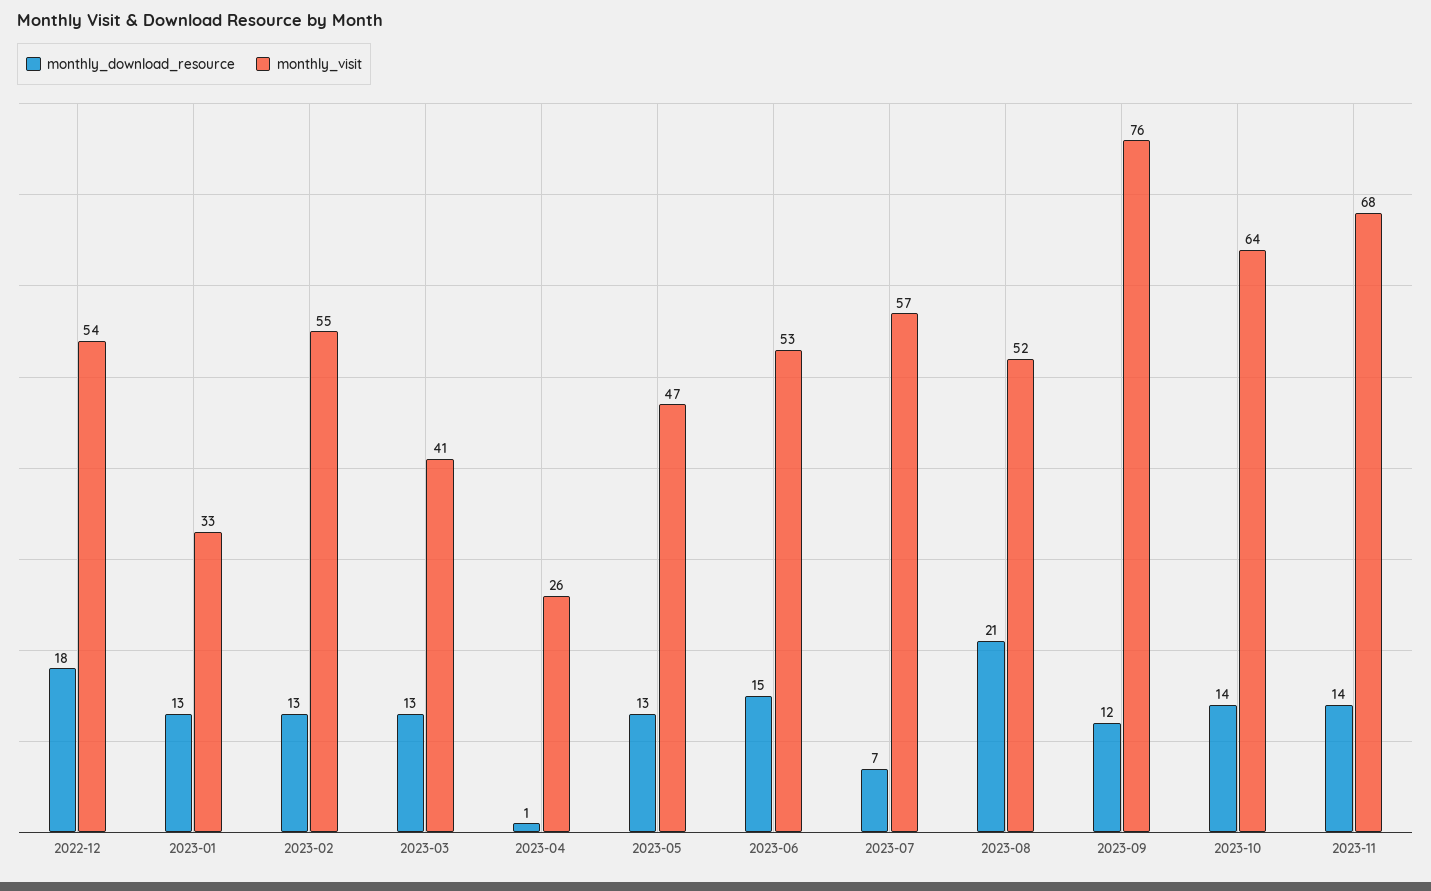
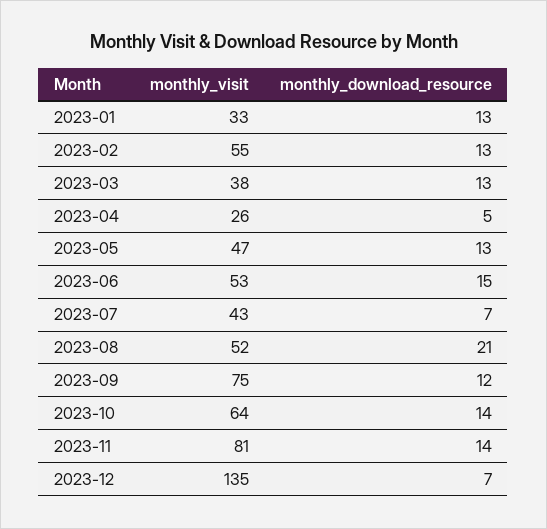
monthly_download_resource, 2022-12: 18 -> none
monthly_visit, 2022-12: 54 -> none
monthly_visit, 2023-03: 41 -> 38
monthly_download_resource, 2023-04: 1 -> 5
monthly_visit, 2023-07: 57 -> 43
monthly_visit, 2023-09: 76 -> 75
monthly_visit, 2023-11: 68 -> 81
monthly_visit, 2023-12: none -> 135
monthly_download_resource, 2023-12: none -> 7

